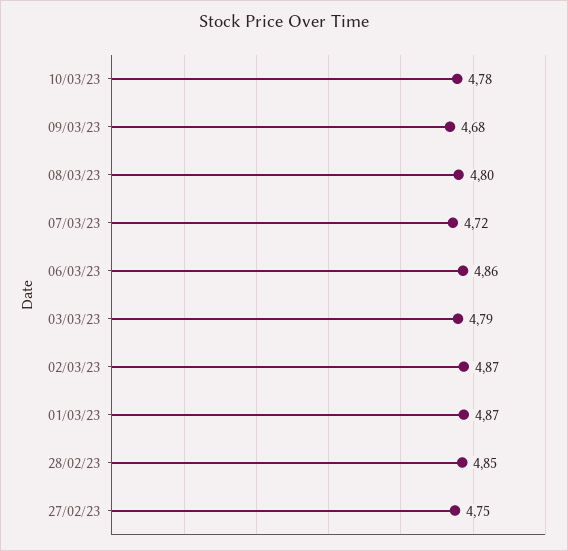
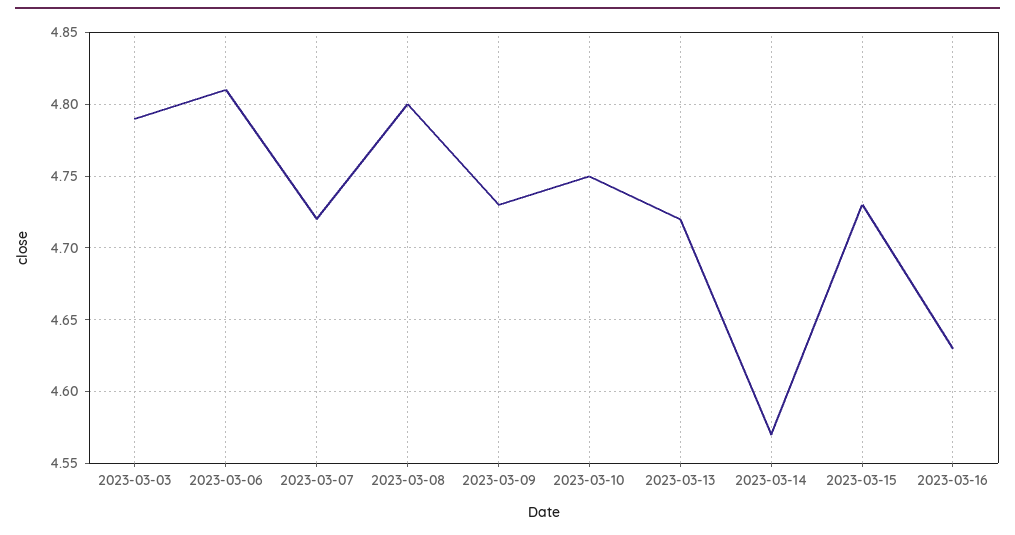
10/03/23: 4.78 -> 4.75
09/03/23: 4.68 -> 4.73
06/03/23: 4.86 -> 4.81
02/03/23: 4.87 -> none
01/03/23: 4.87 -> none
28/02/23: 4.85 -> none
27/02/23: 4.75 -> none
2023-03-13: none -> 4.72
2023-03-14: none -> 4.57
2023-03-15: none -> 4.73
2023-03-16: none -> 4.63

